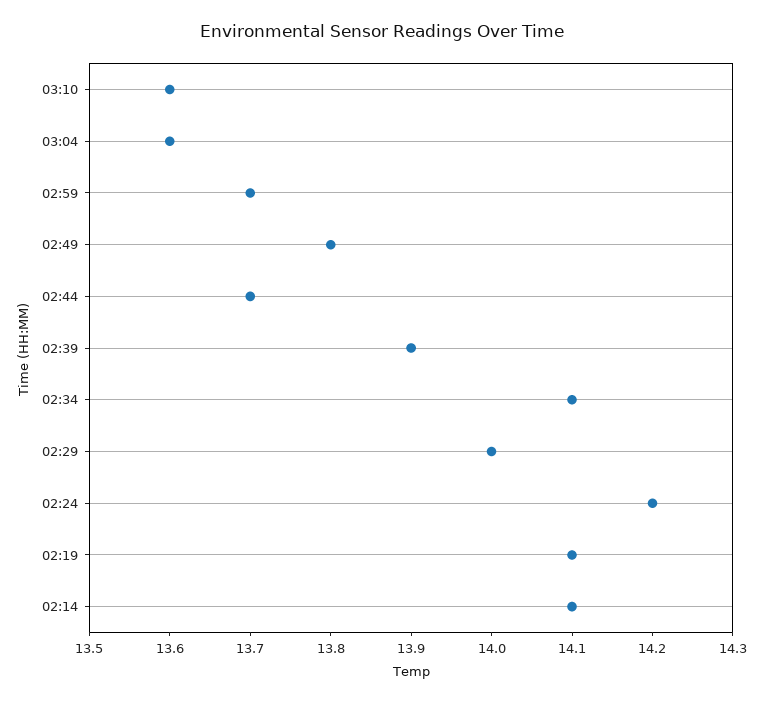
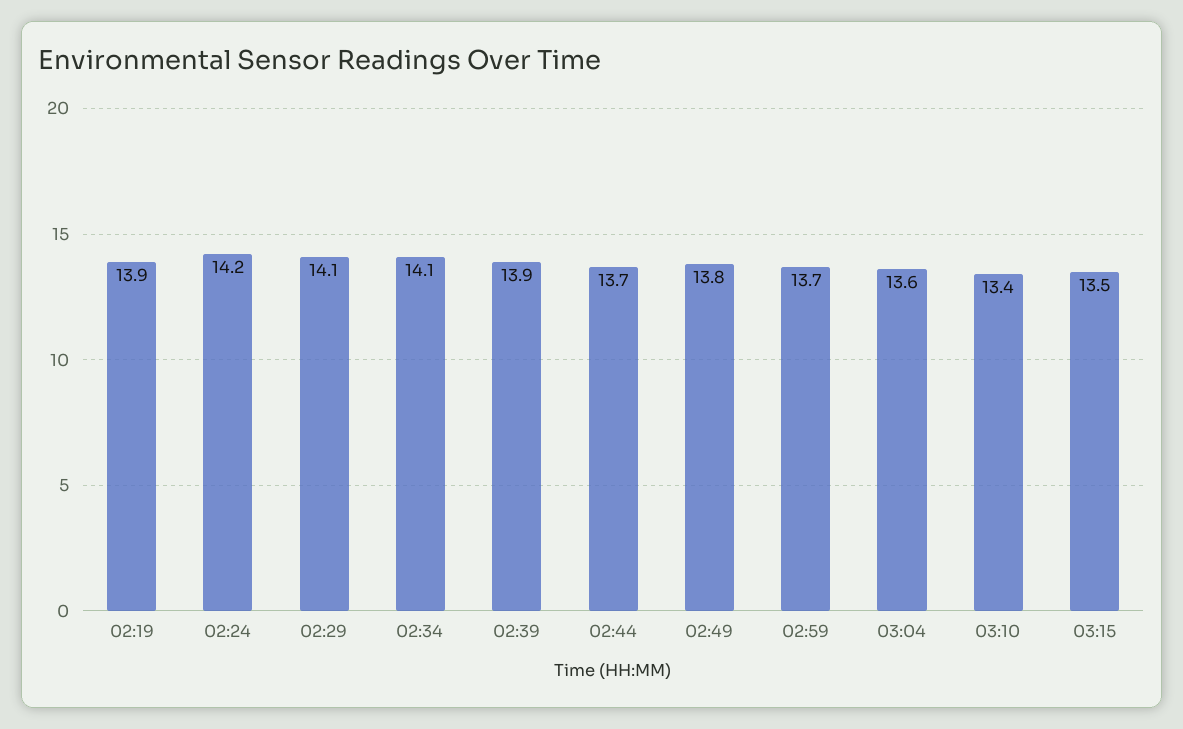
03:10: 13.6 -> 13.4
02:29: 14 -> 14.1
02:19: 14.1 -> 13.9
02:14: 14.1 -> none
03:15: none -> 13.5

